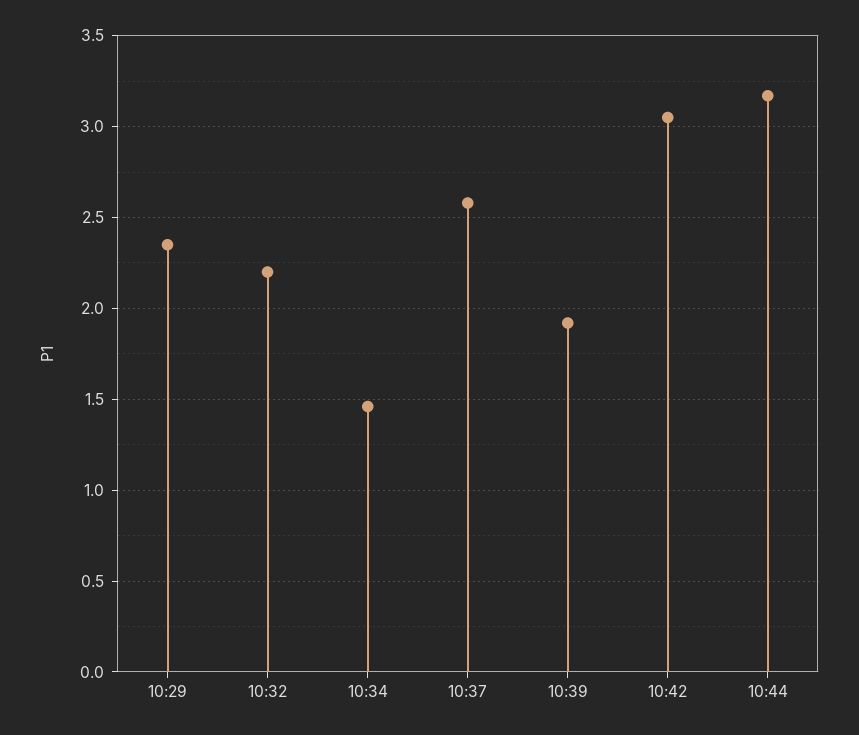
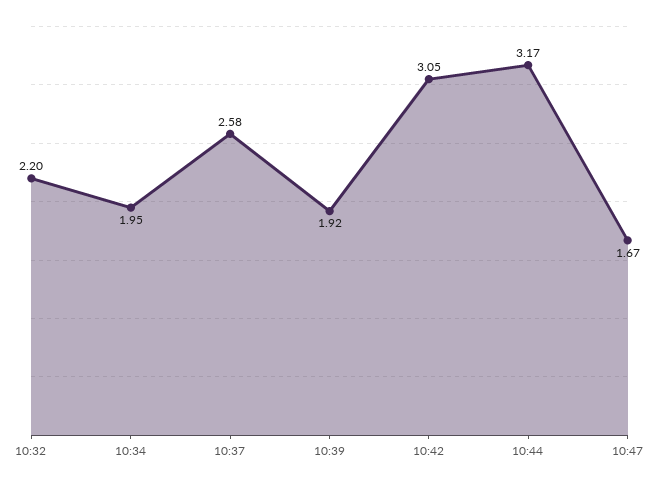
10:29: 2.35 -> none
10:34: 1.45 -> 1.95
10:47: none -> 1.67

